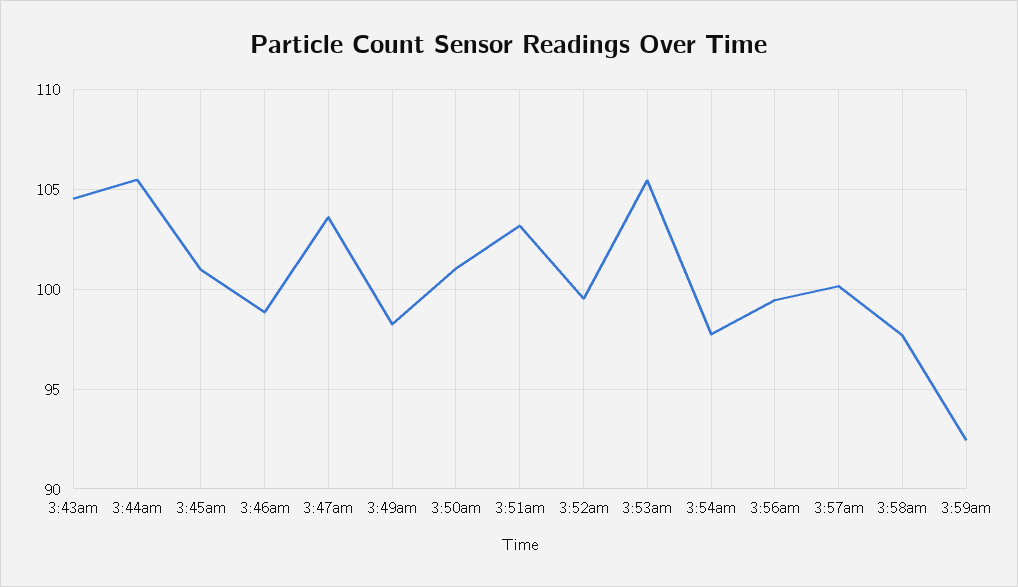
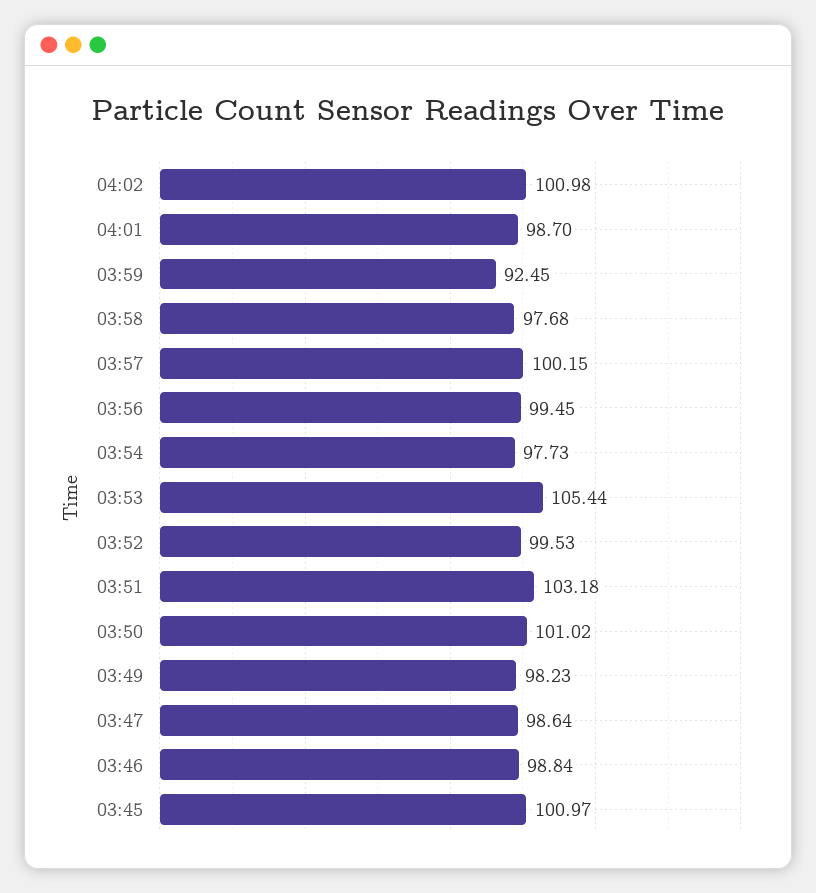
3:43am: 104.5 -> none
3:44am: 105.5 -> none
3:47am: 103.5 -> 98.64
04:02: none -> 100.98
04:01: none -> 98.7

